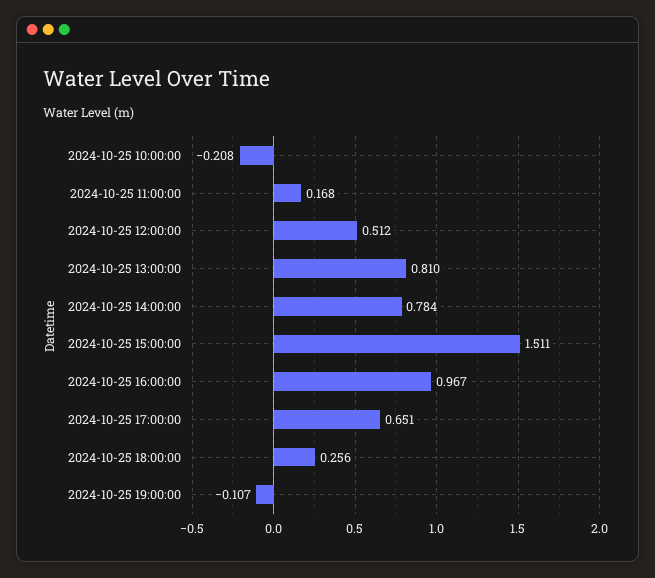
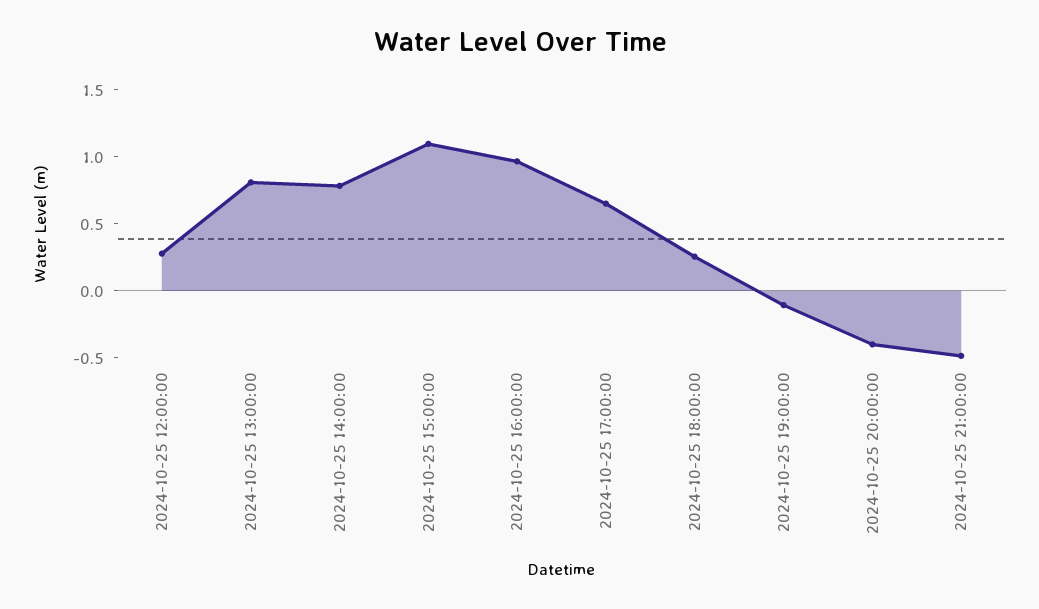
2024-10-25 10:00:00: -0.208 -> none
2024-10-25 11:00:00: 0.168 -> none
2024-10-25 12:00:00: 0.512 -> 0.3
2024-10-25 15:00:00: 1.511 -> 1.1
2024-10-25 20:00:00: none -> -0.4
2024-10-25 21:00:00: none -> -0.5

